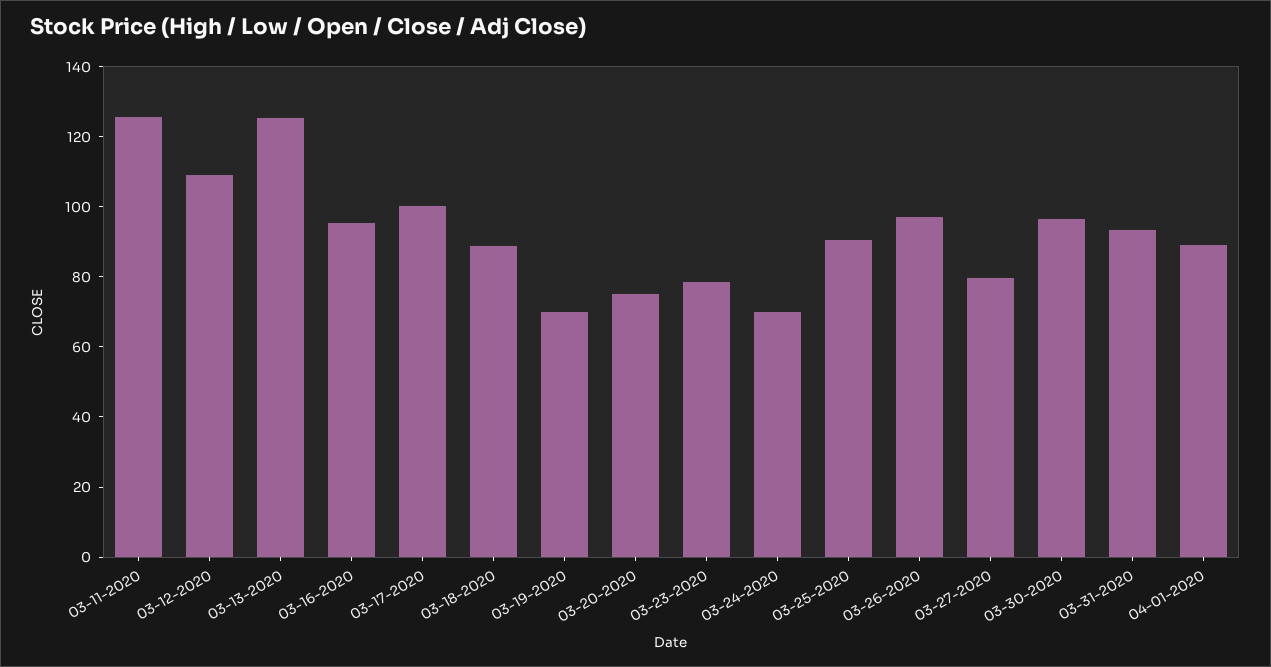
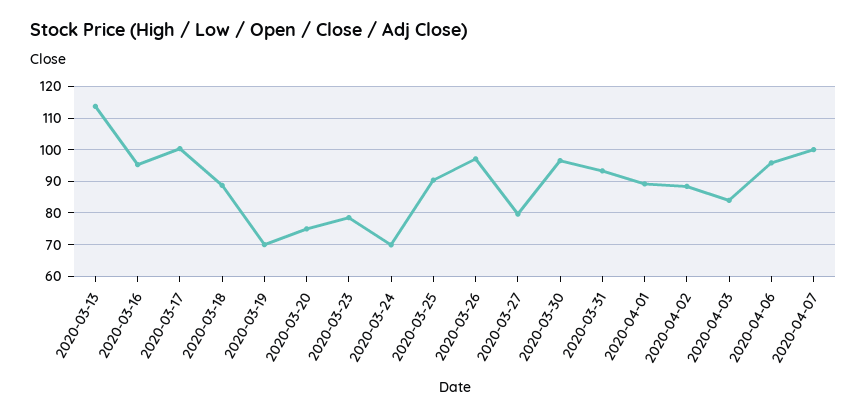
03-11-2020: 125 -> none
03-12-2020: 110 -> none
03-13-2020: 125 -> 114
2020-04-02: none -> 88
2020-04-03: none -> 84
2020-04-06: none -> 96
2020-04-07: none -> 100

